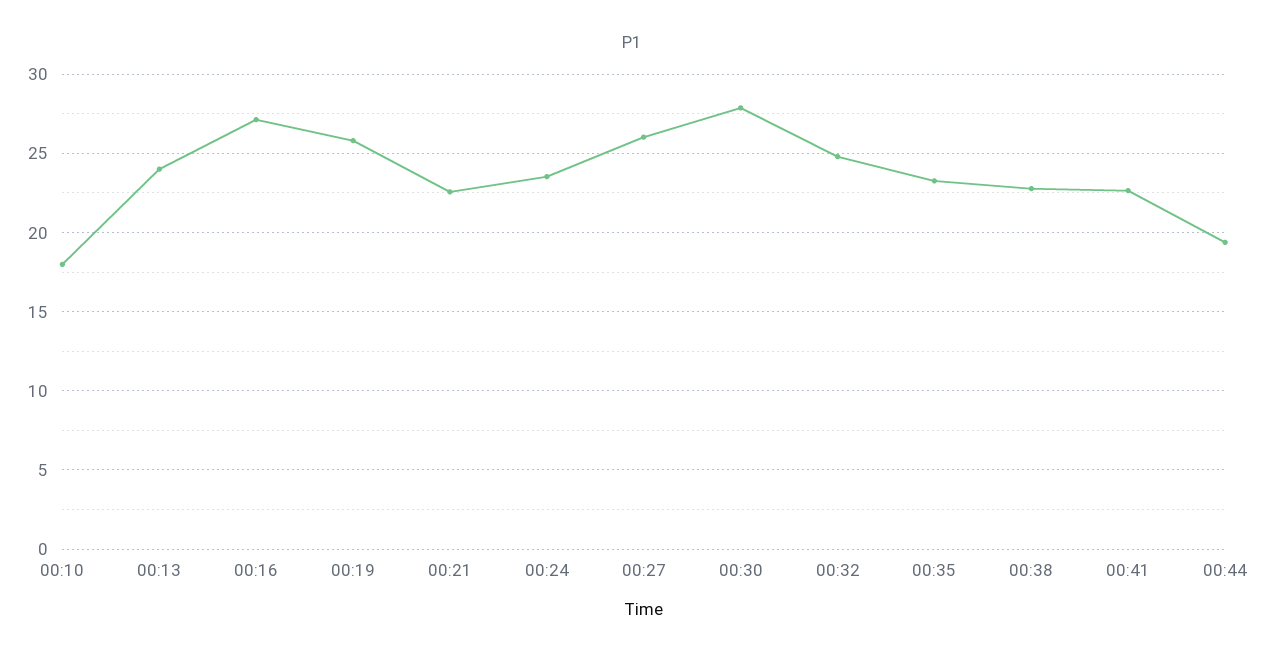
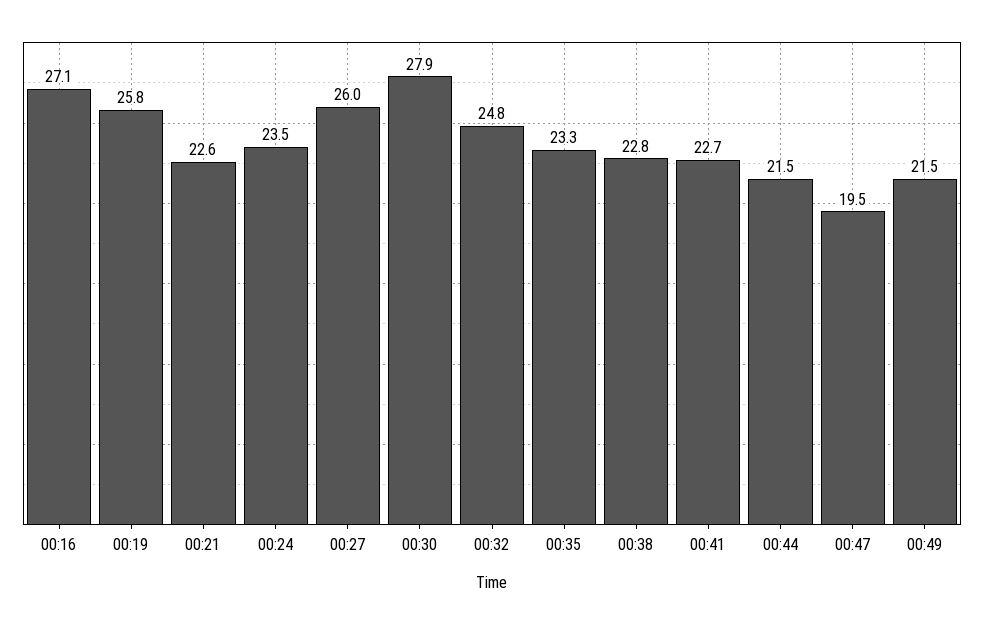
00:10: 18 -> none
00:13: 24 -> none
00:44: 19.5 -> 21.5
00:47: none -> 19.5
00:49: none -> 21.5

